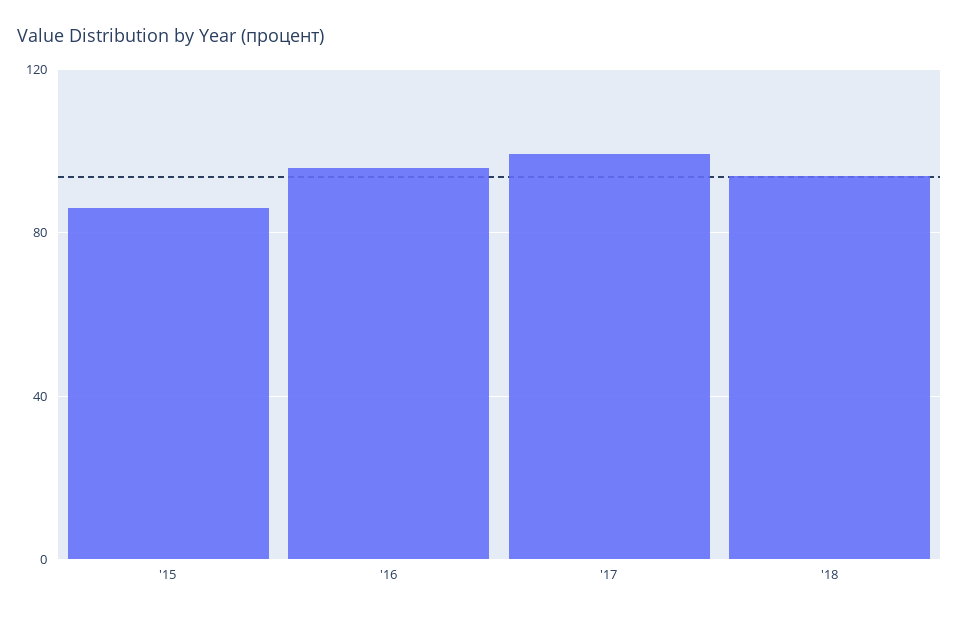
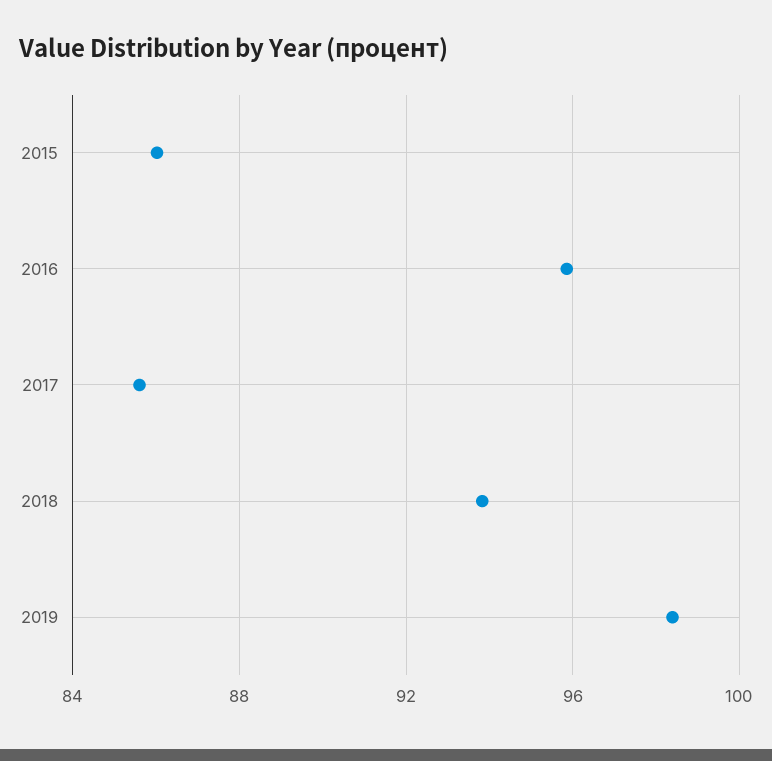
'17: 100 -> 85.5
2019: none -> 98.5

